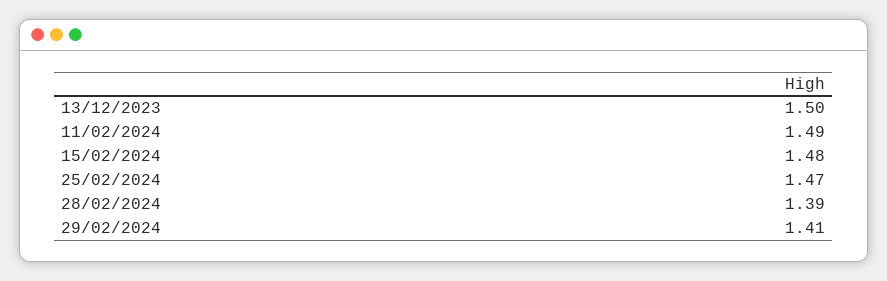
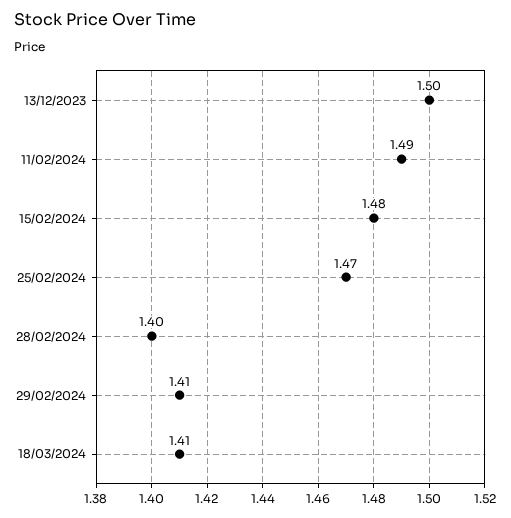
28/02/2024: 1.39 -> 1.4
18/03/2024: none -> 1.41

